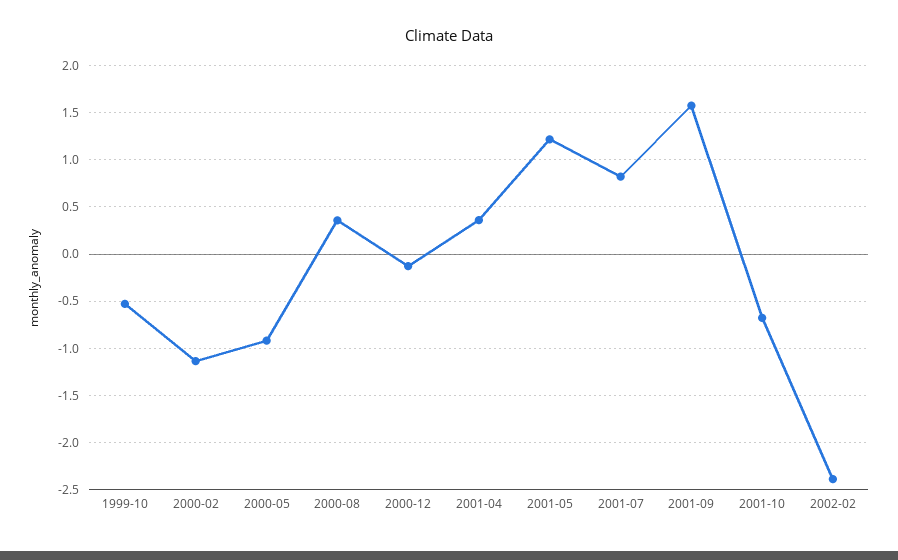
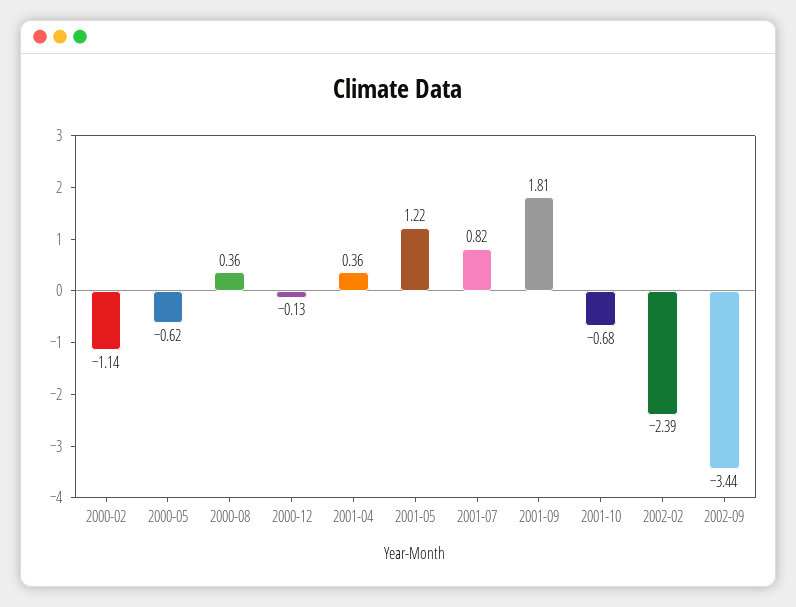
1999-10: -0.5 -> none
2000-05: -0.9 -> -0.62
2001-09: 1.6 -> 1.81
2002-09: none -> -3.44

